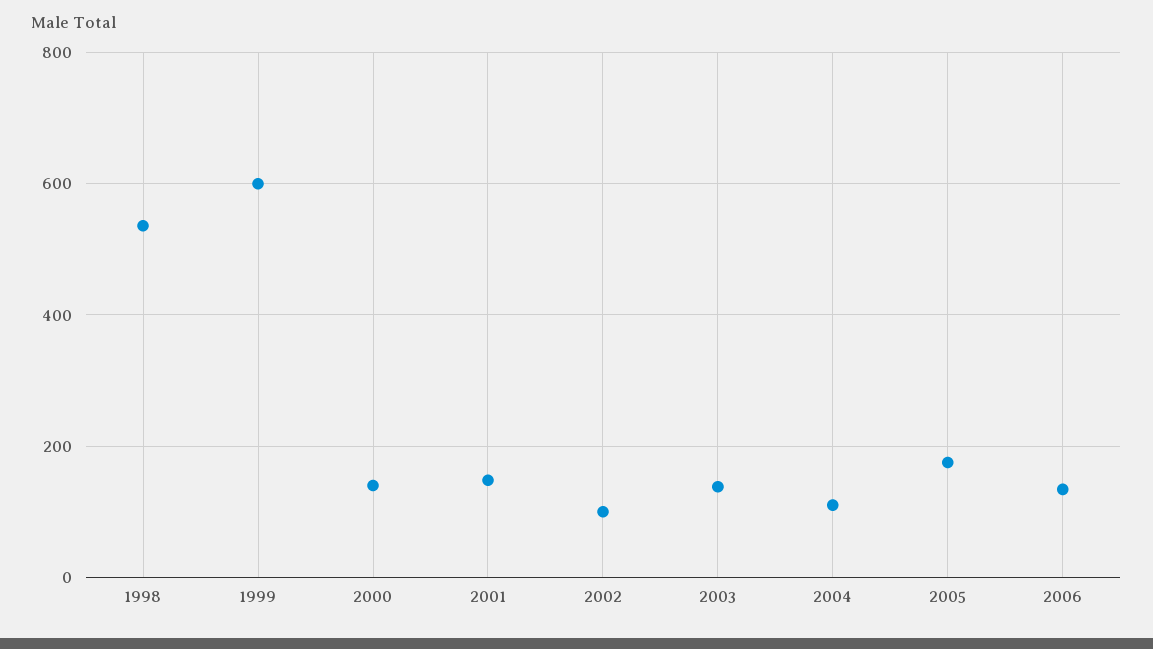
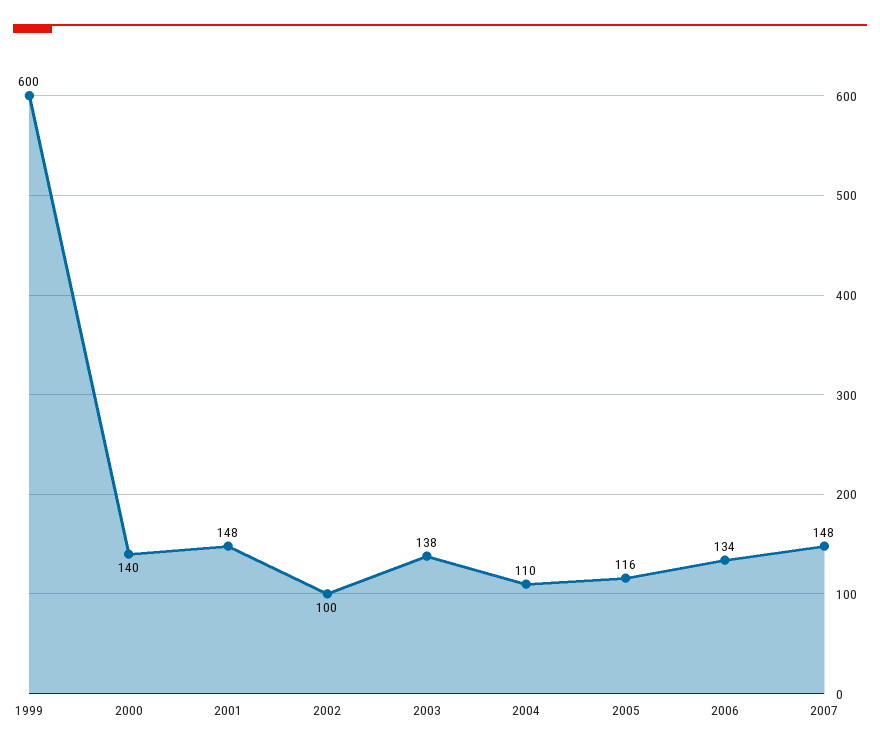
1998: 540 -> none
2005: 180 -> 116
2007: none -> 148

